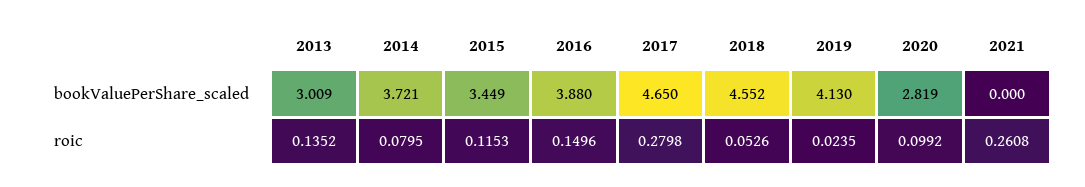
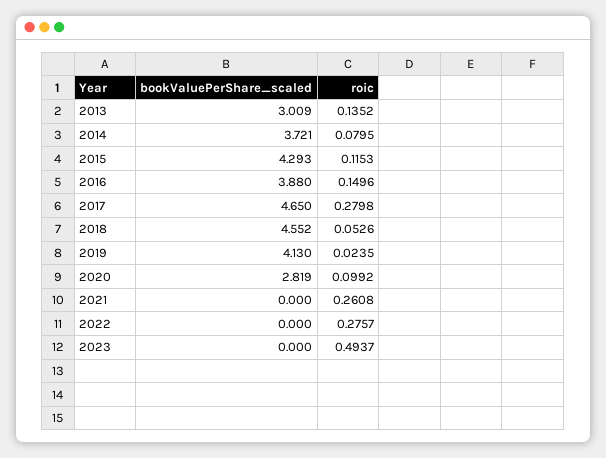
2015, bookValuePerShare_scaled: 3.449 -> 4.293
2022, bookValuePerShare_scaled: none -> 0
2022, roic: none -> 0.2757
2023, bookValuePerShare_scaled: none -> 0
2023, roic: none -> 0.4937

